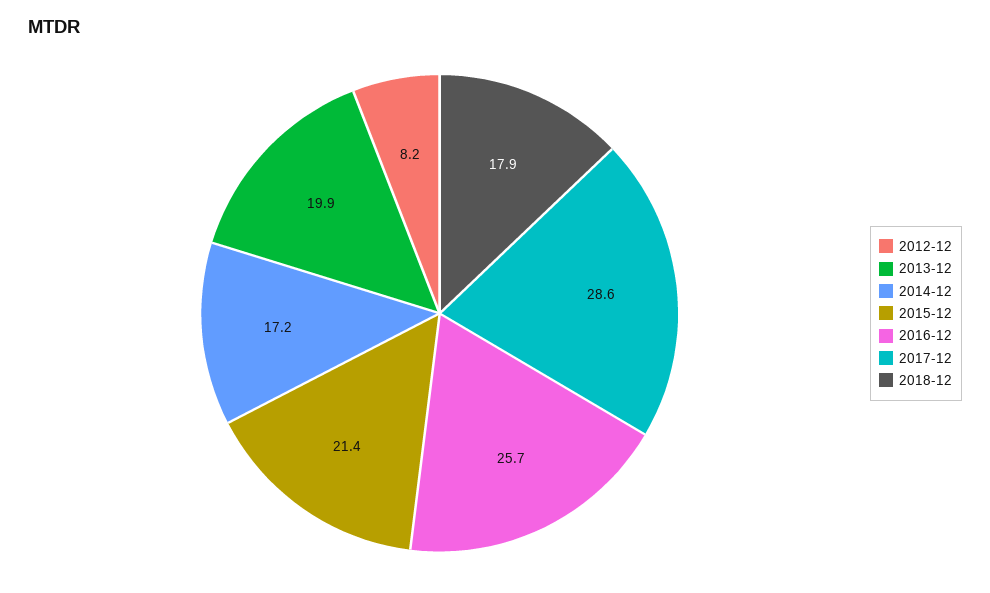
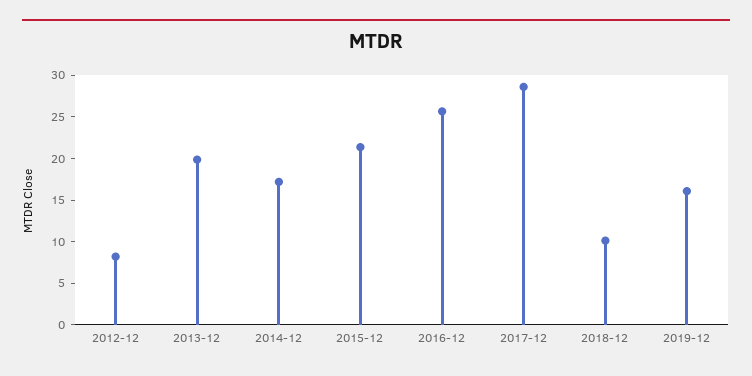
2018-12: 17.9 -> 10
2019-12: none -> 16

